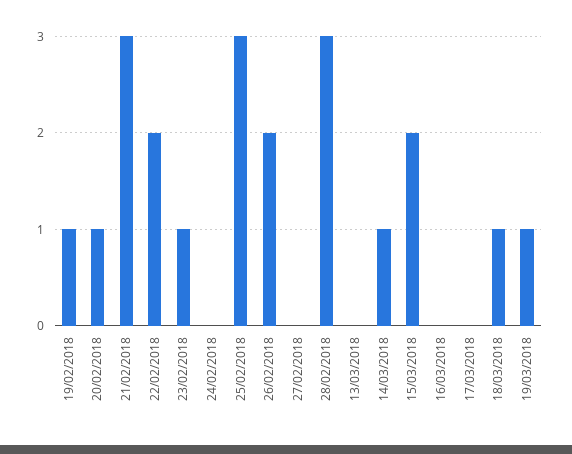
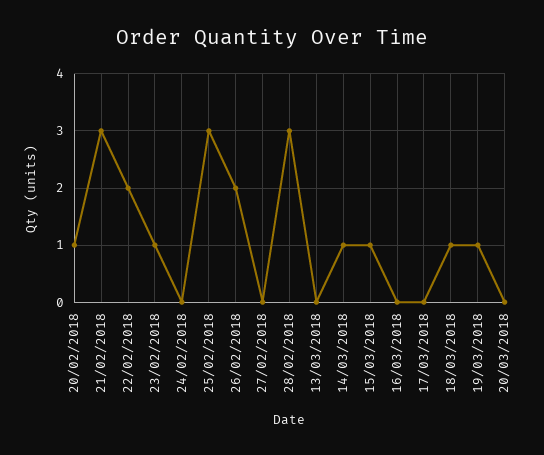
19/02/2018: 1 -> none
15/03/2018: 2 -> 1
20/03/2018: none -> 0

